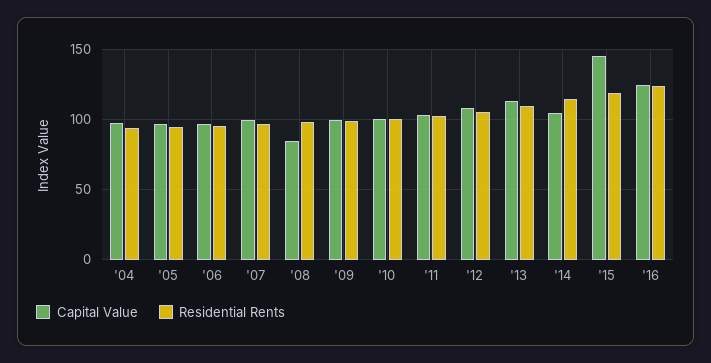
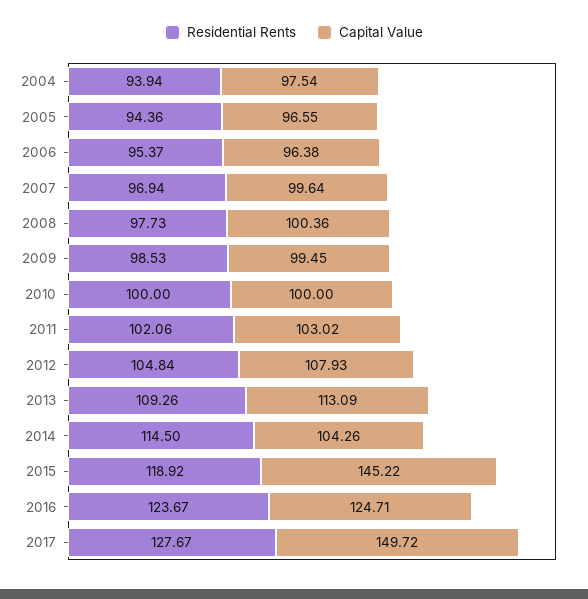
Capital Value, '08: 85 -> 100.36
Residential Rents, 2017: none -> 127.67
Capital Value, 2017: none -> 149.72

